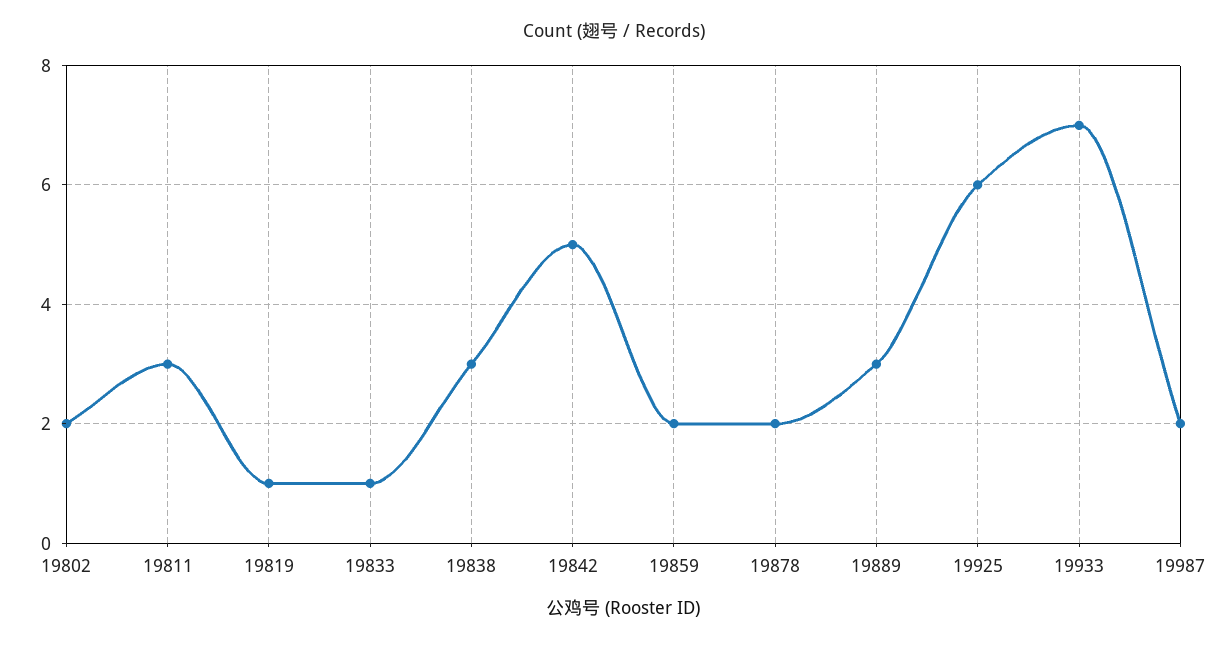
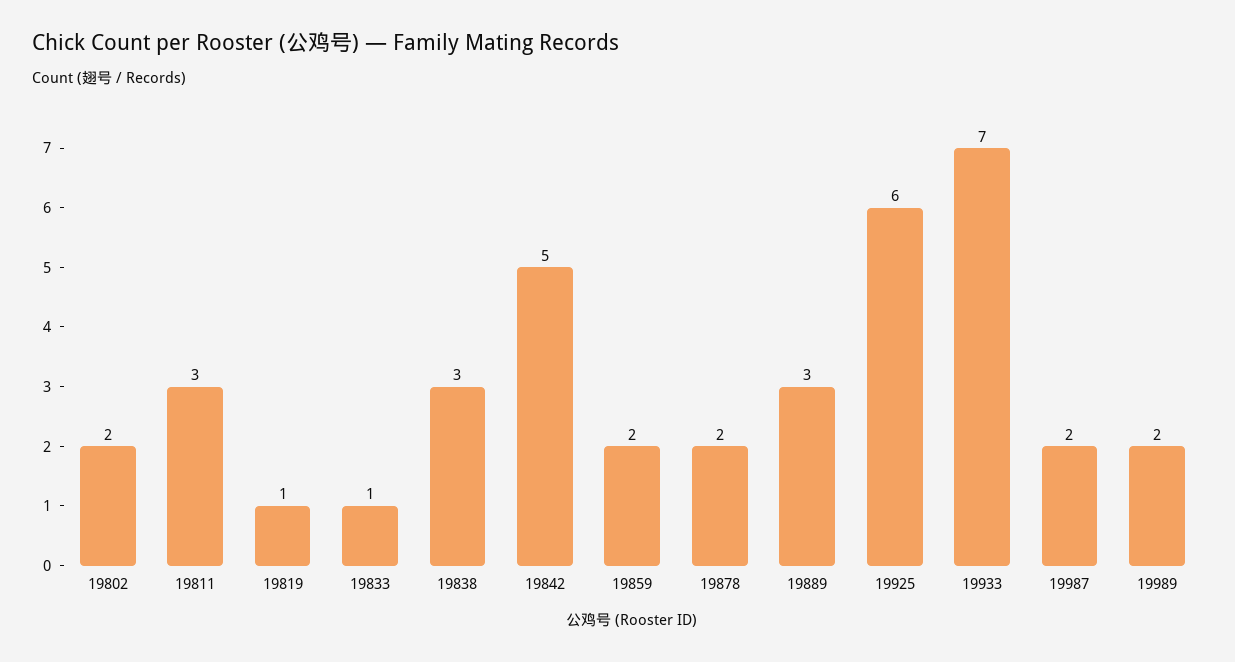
19989: none -> 2

